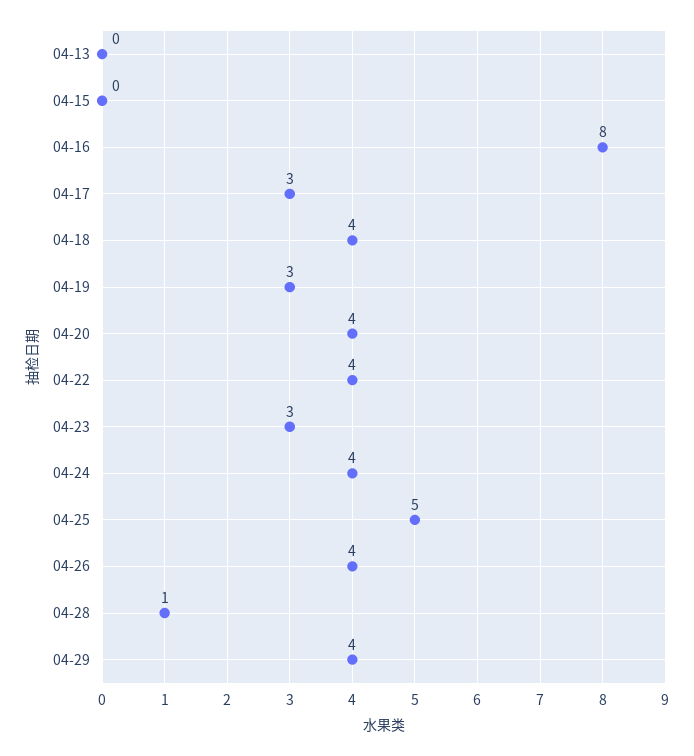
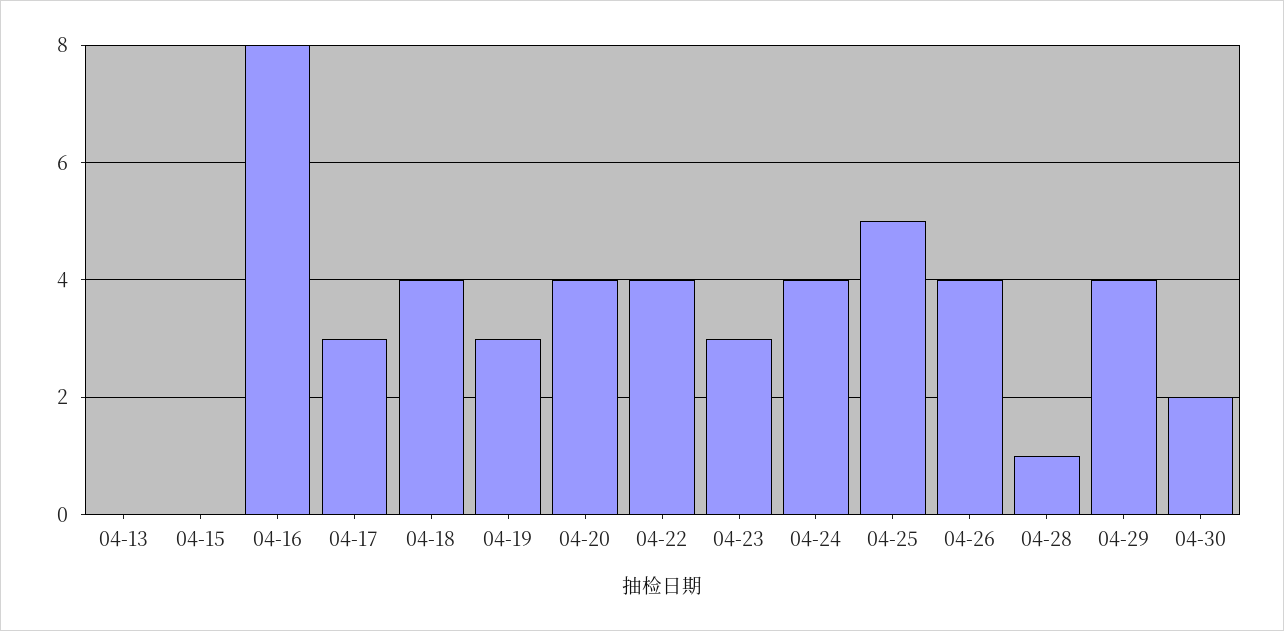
04-30: none -> 2

